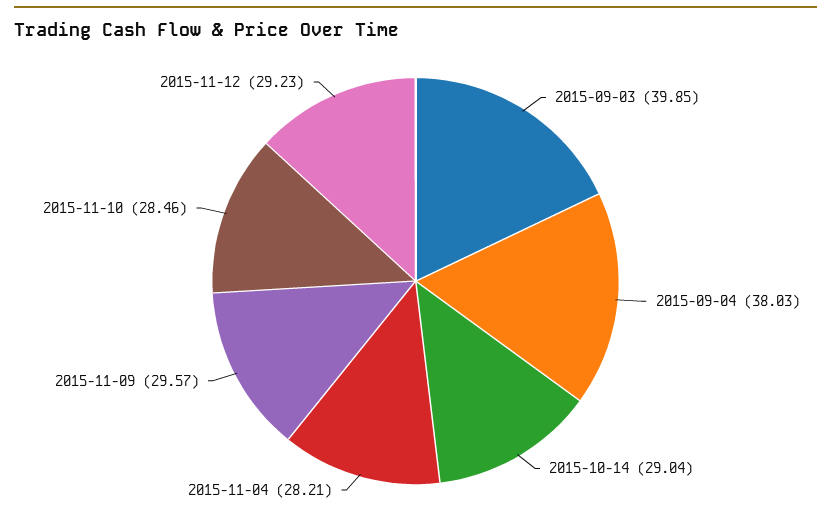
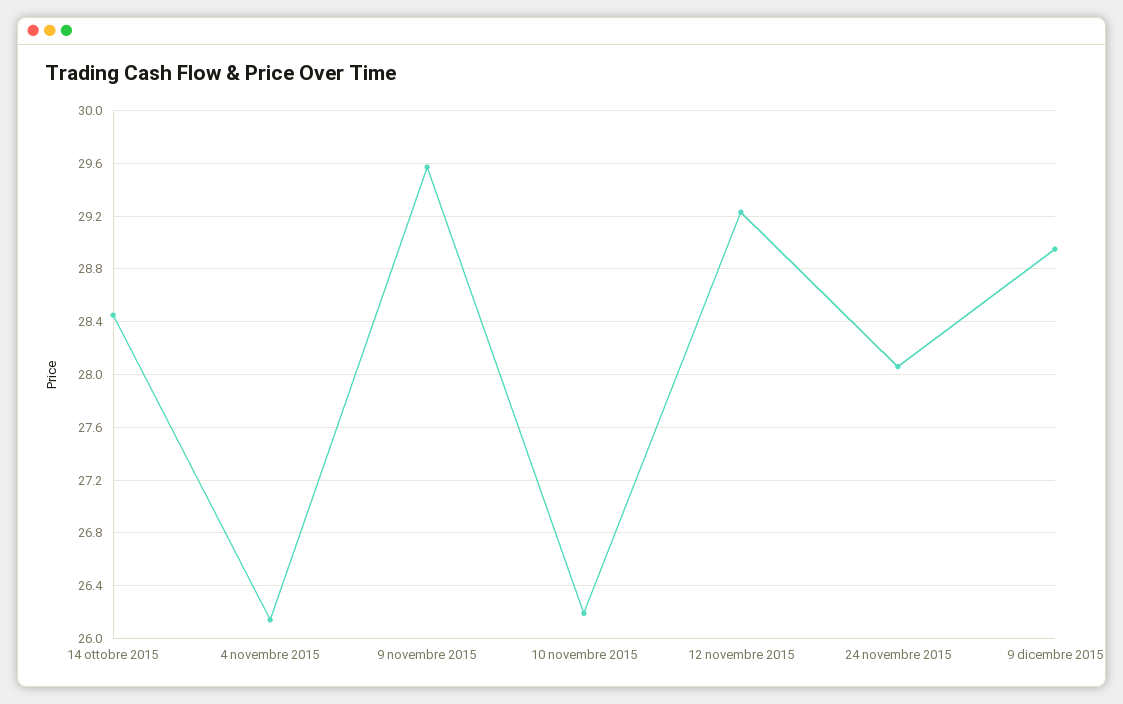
2015-09-03: 39.85 -> none
2015-09-04: 38.03 -> none
2015-10-14: 29.04 -> 28.45
2015-11-04: 28.21 -> 26.15
2015-11-10: 28.46 -> 26.2
24 novembre 2015: none -> 28.05
9 dicembre 2015: none -> 28.95

